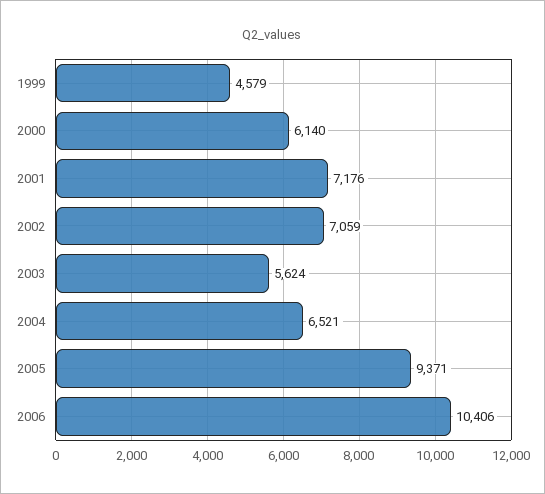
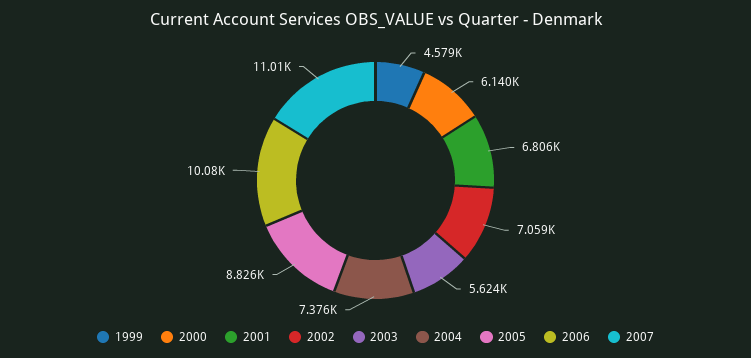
2001: 7176 -> 6806
2004: 6521 -> 7376
2005: 9371 -> 8826
2006: 10406 -> 10080
2007: none -> 11010

